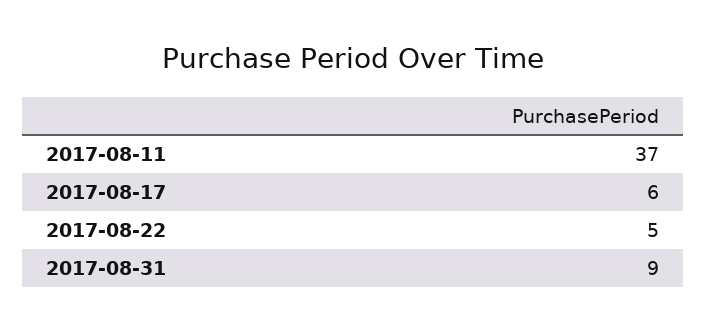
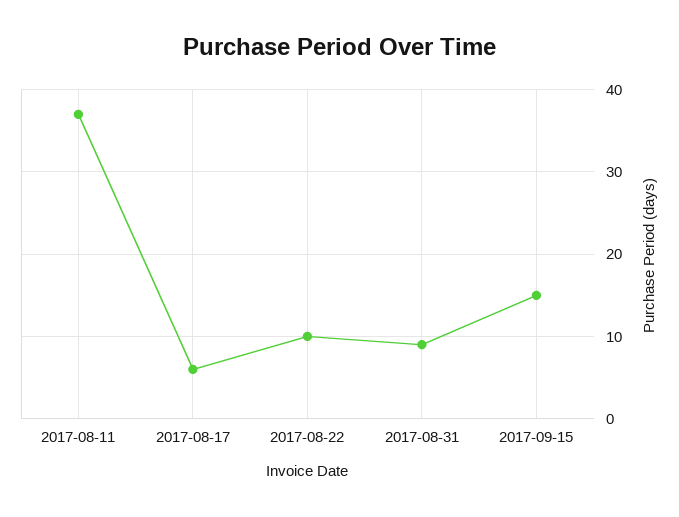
2017-08-22: 5 -> 10
2017-09-15: none -> 15

